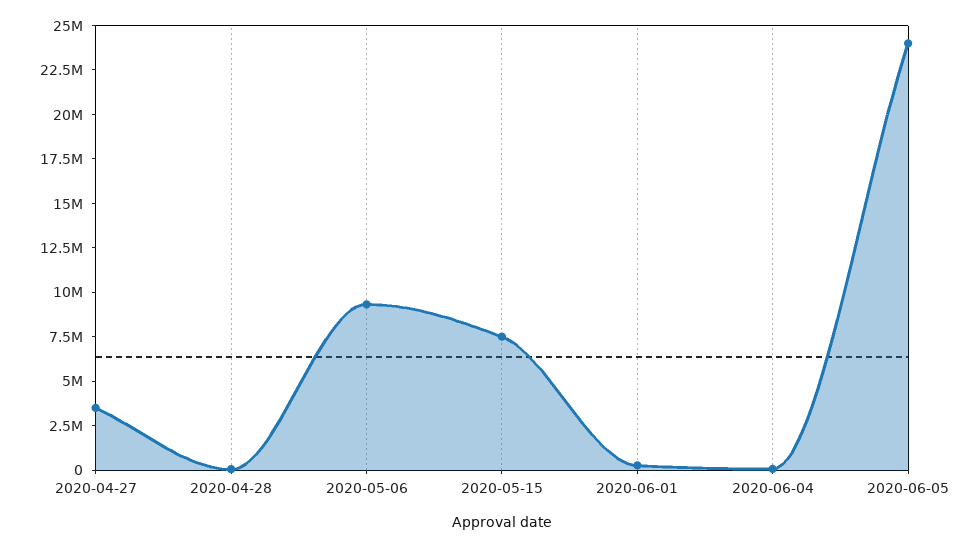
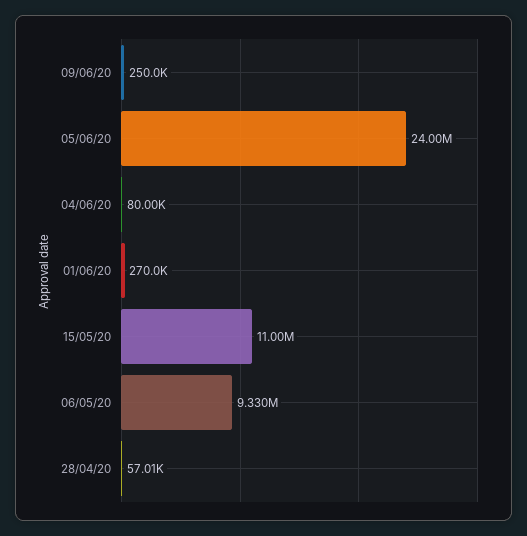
2020-04-27: 3500000 -> none
2020-05-15: 7500000 -> 11000000
09/06/20: none -> 250000

